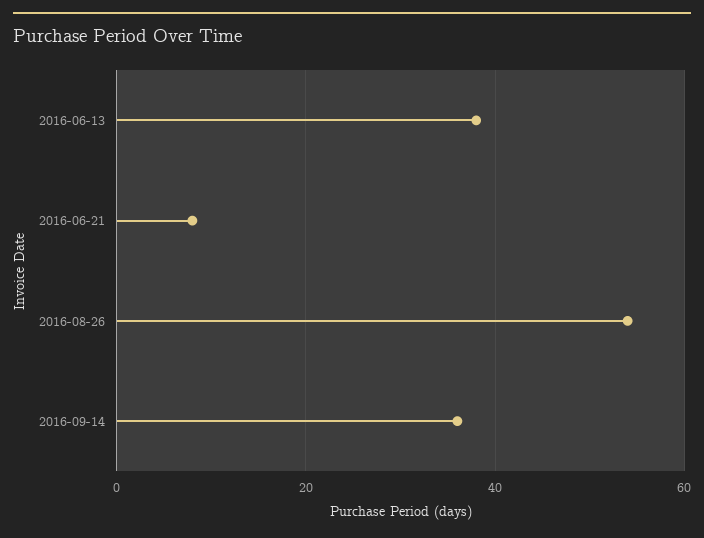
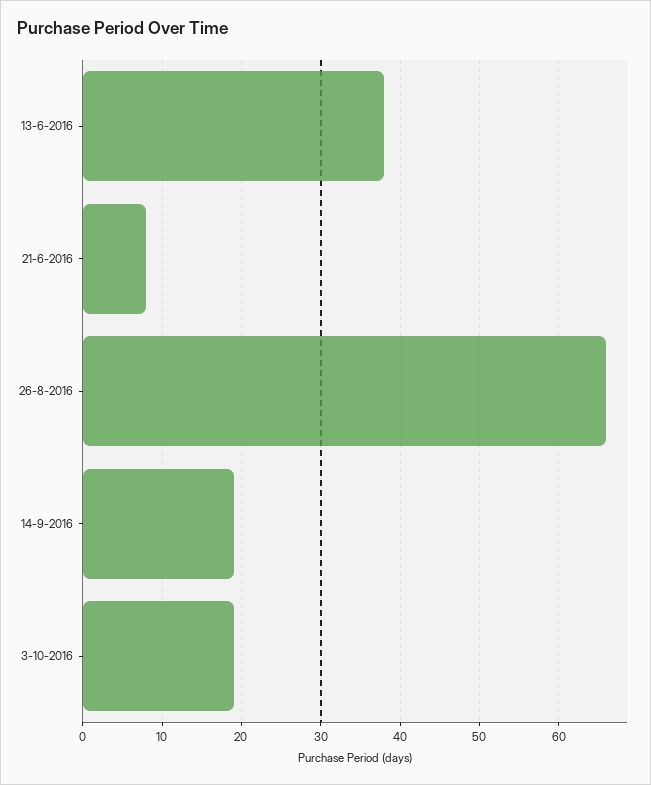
2016-08-26: 55 -> 66
2016-09-14: 35 -> 19
3-10-2016: none -> 19

